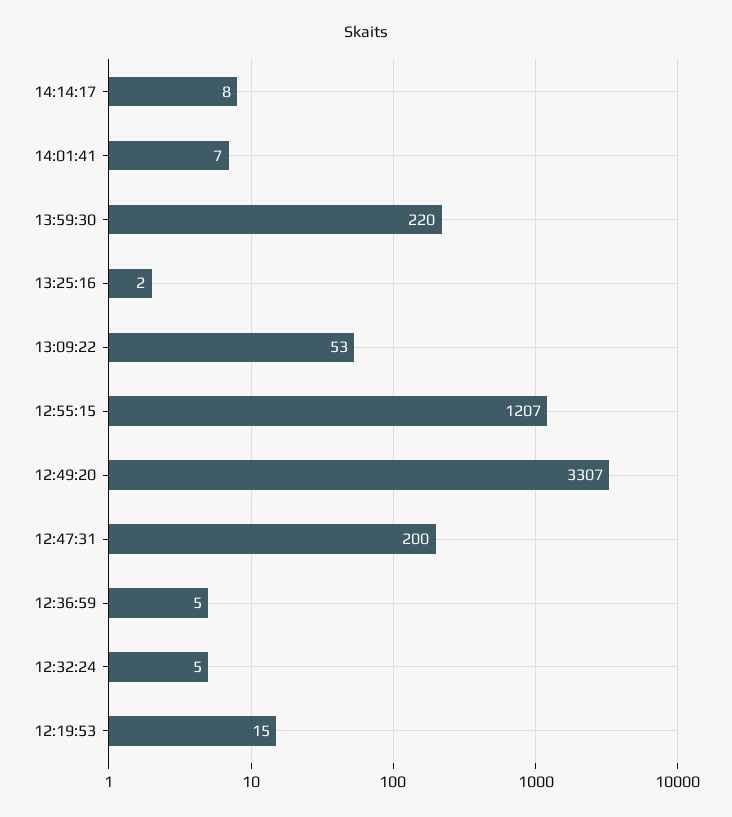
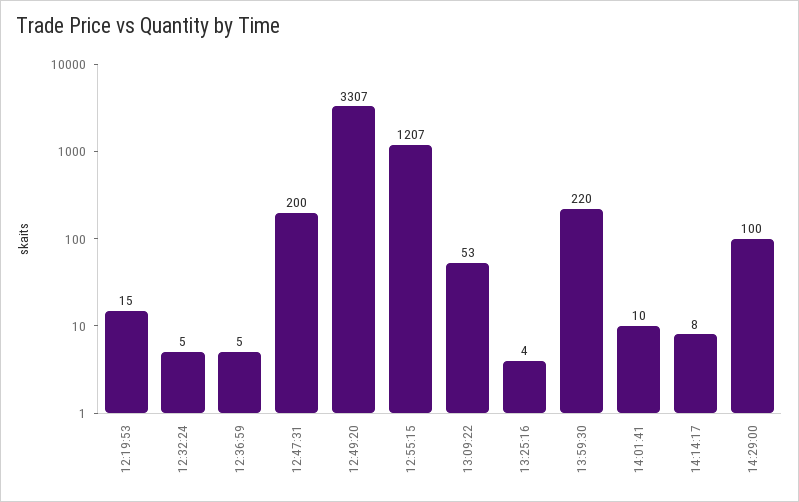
14:01:41: 7 -> 10
13:25:16: 2 -> 4
14:29:00: none -> 100

